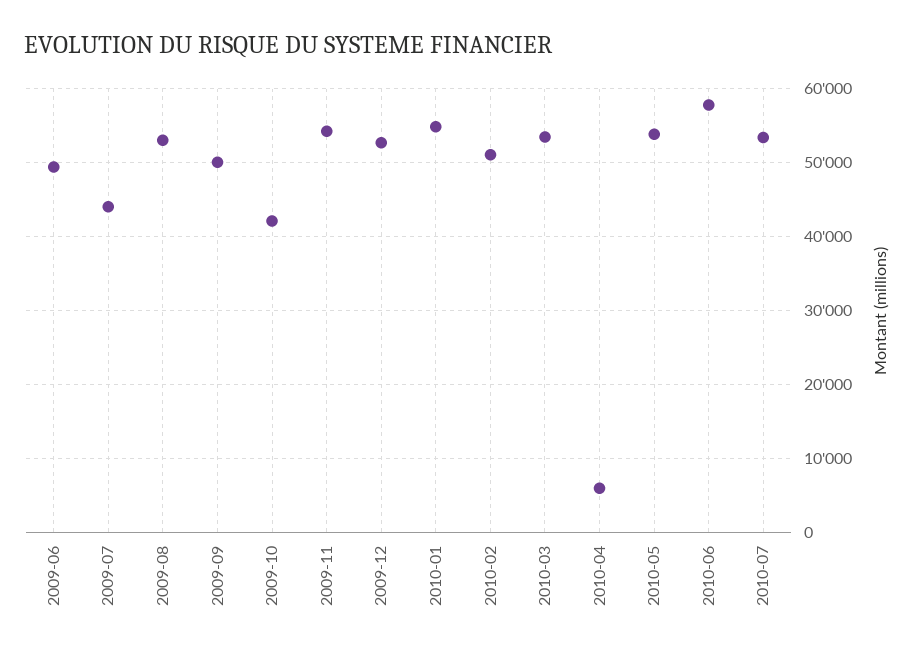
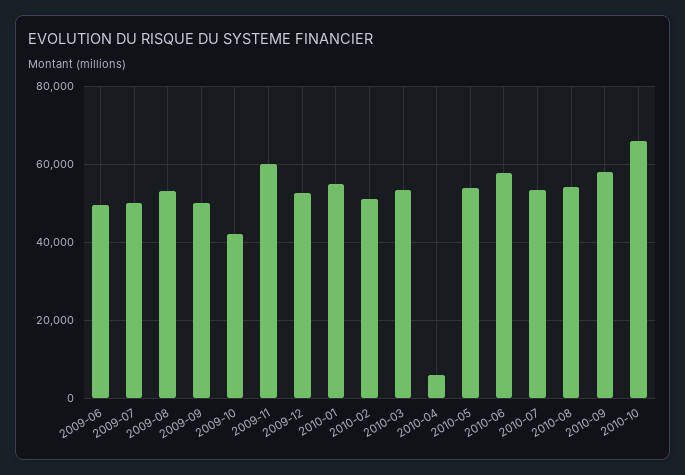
2009-07: 44000 -> 50000
2009-11: 54000 -> 60000
2010-08: none -> 54000
2010-09: none -> 58000
2010-10: none -> 66000

